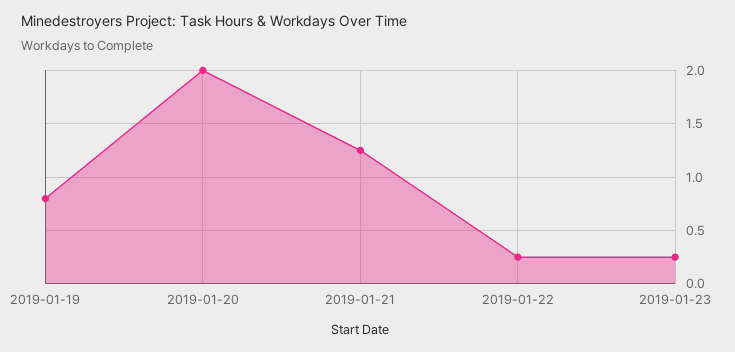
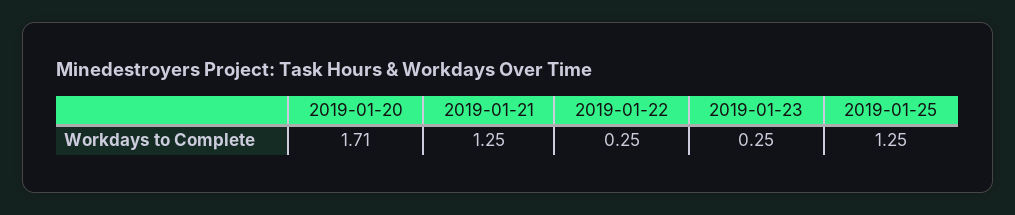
2019-01-19: 0.8 -> none
2019-01-20: 2 -> 1.71
2019-01-25: none -> 1.25

